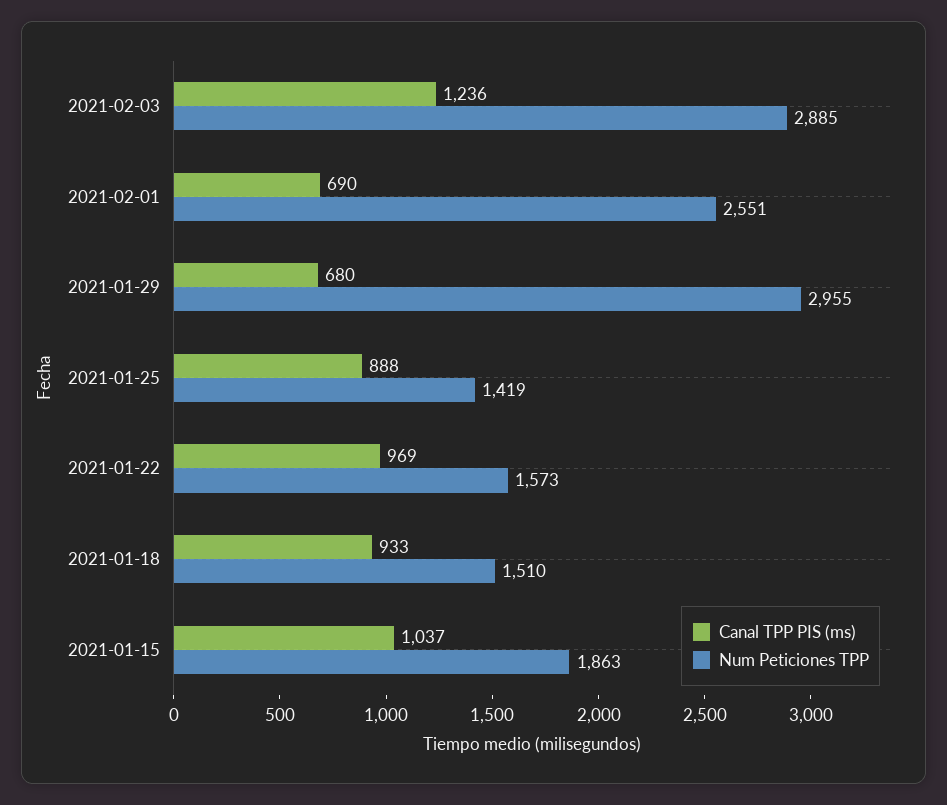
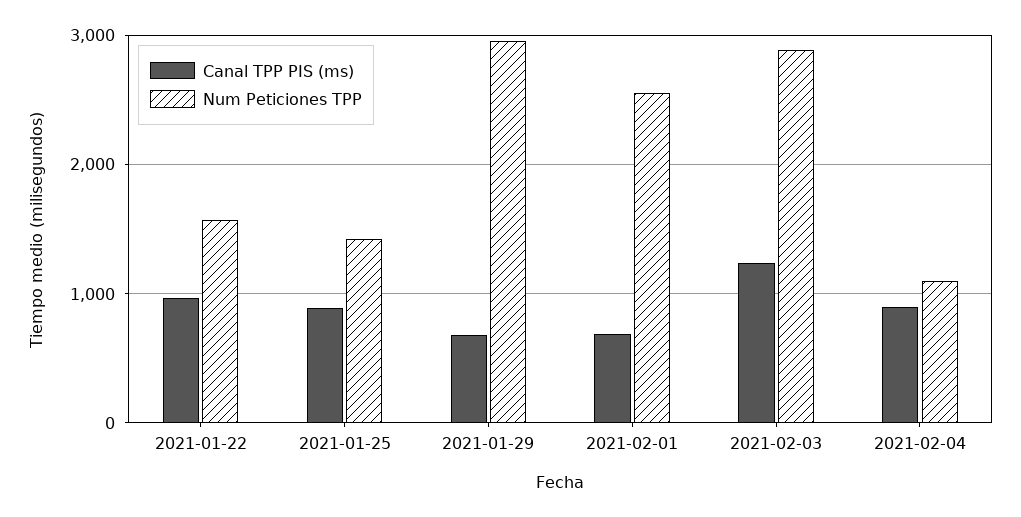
Canal TPP PIS (ms), 2021-01-18: 933 -> none
Num Peticiones TPP, 2021-01-18: 1510 -> none
Canal TPP PIS (ms), 2021-01-15: 1037 -> none
Num Peticiones TPP, 2021-01-15: 1863 -> none
Canal TPP PIS (ms), 2021-02-04: none -> 900
Num Peticiones TPP, 2021-02-04: none -> 1100

